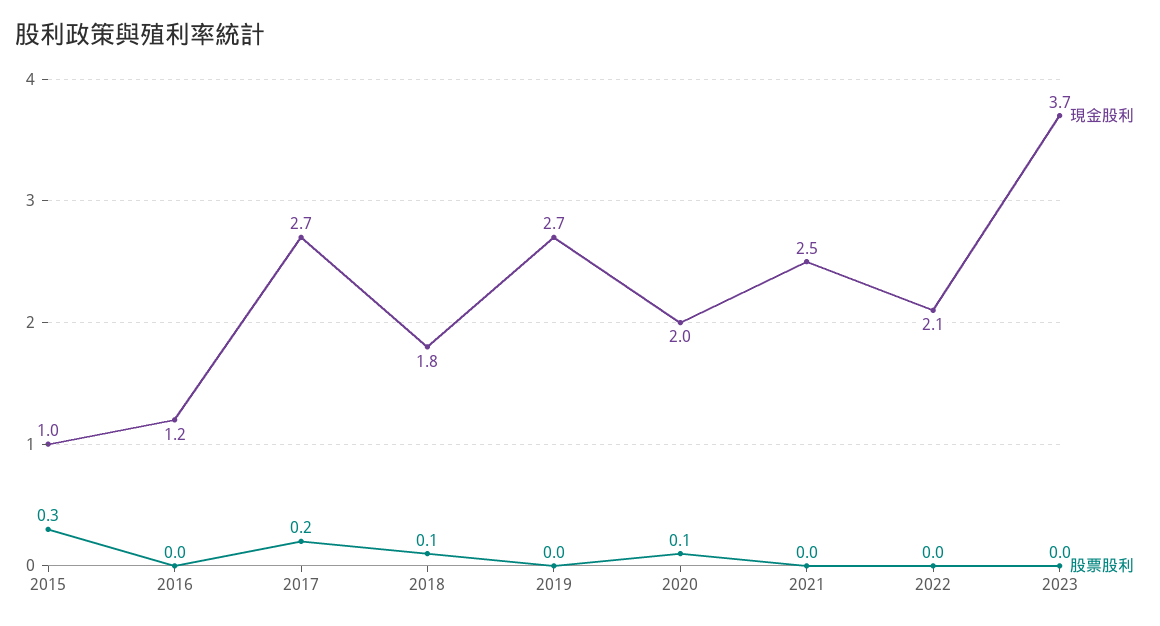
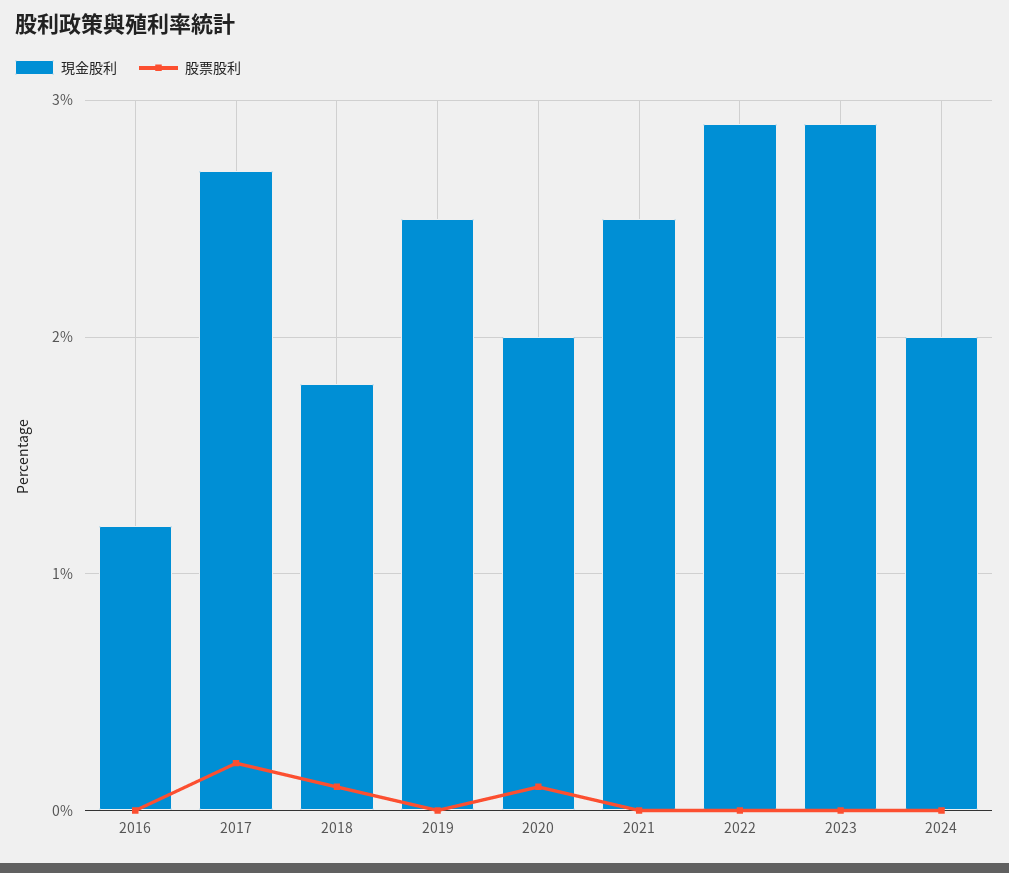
現金股利, 2015: 1 -> none
股票股利, 2015: 0.3 -> none
現金股利, 2019: 2.7 -> 2.5
現金股利, 2022: 2.1 -> 2.9
現金股利, 2023: 3.7 -> 2.9
現金股利, 2024: none -> 2
股票股利, 2024: none -> 0

